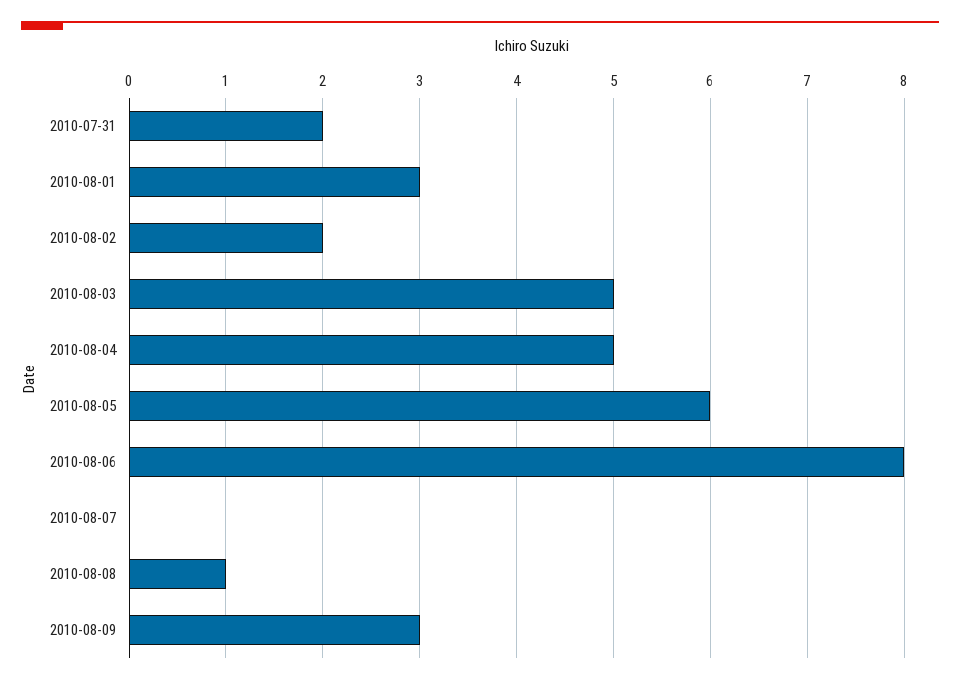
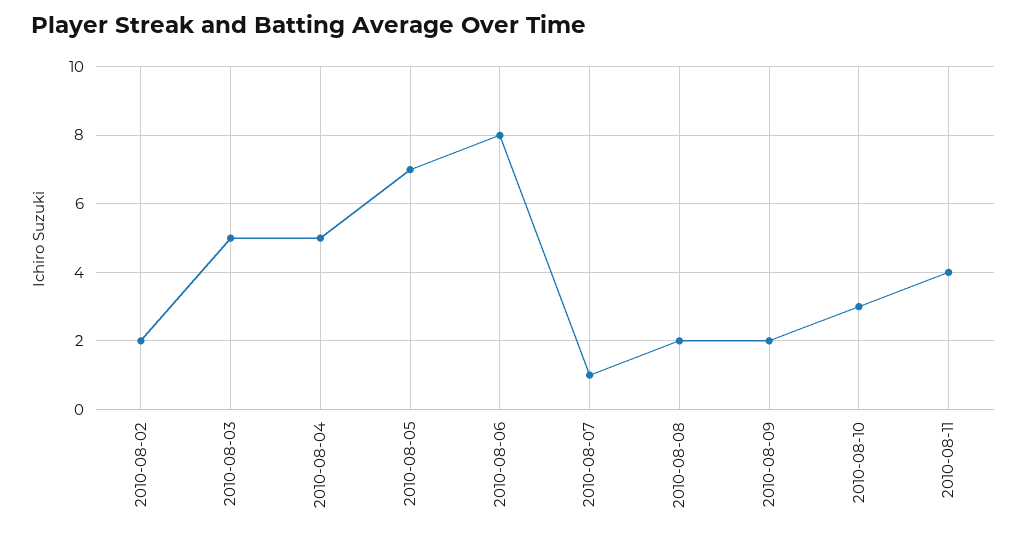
2010-07-31: 2 -> none
2010-08-01: 3 -> none
2010-08-05: 6 -> 7
2010-08-07: 0 -> 1
2010-08-08: 1 -> 2
2010-08-09: 3 -> 2
2010-08-10: none -> 3
2010-08-11: none -> 4

